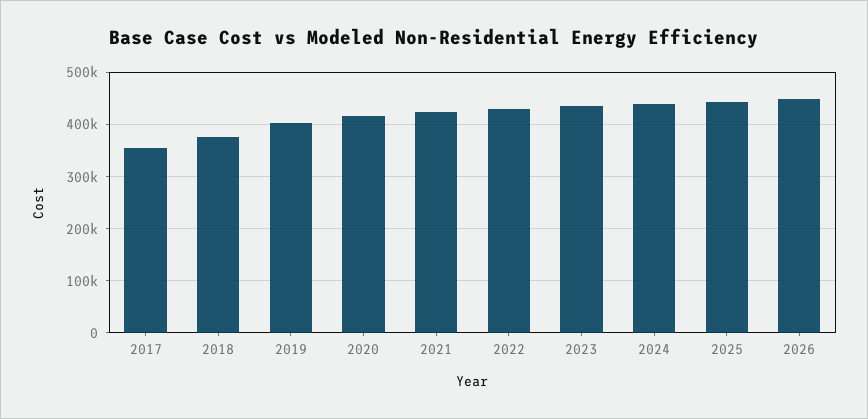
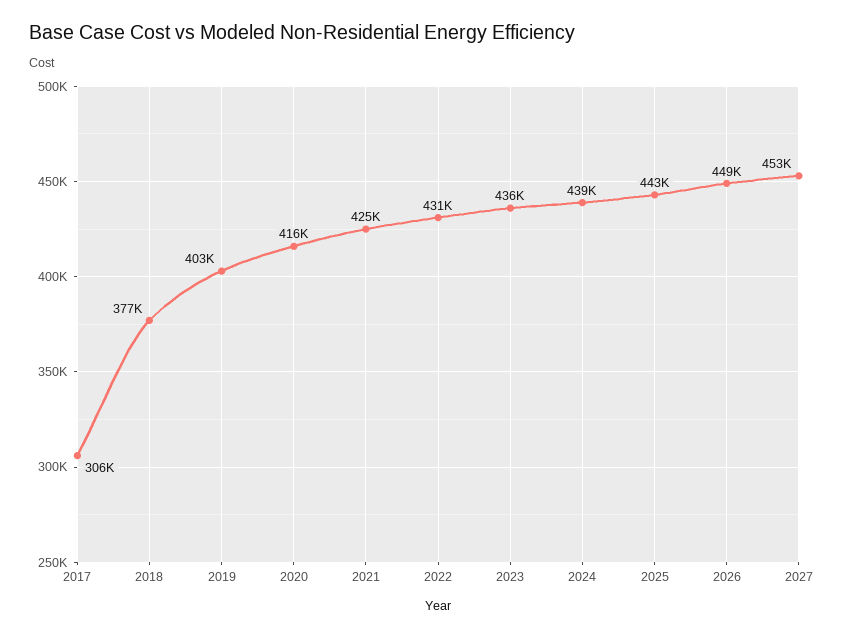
2017: 360000 -> 306000
2027: none -> 453000

